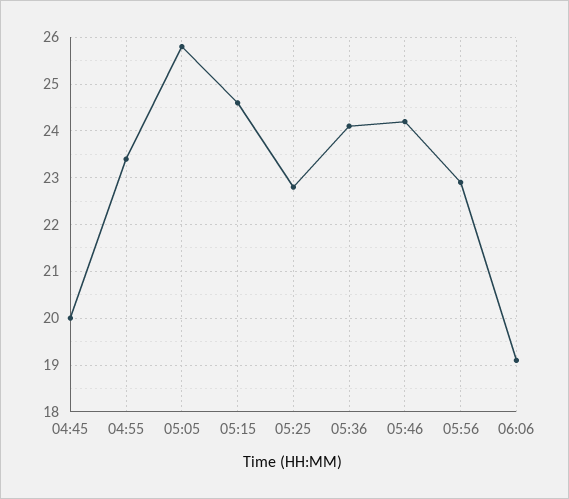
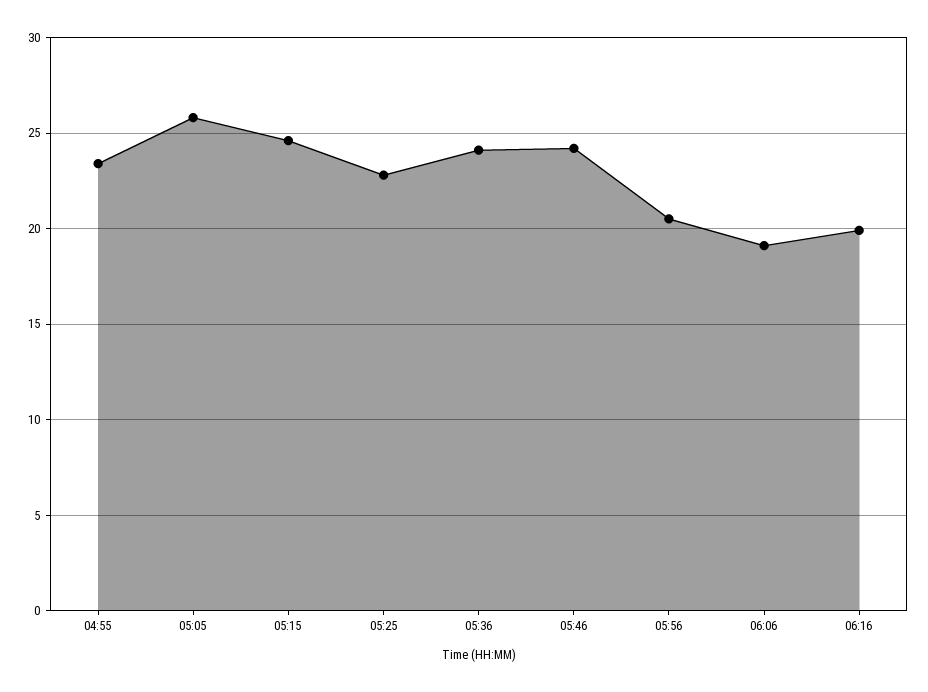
04:45: 20 -> none
05:56: 23 -> 20.5
06:16: none -> 20

